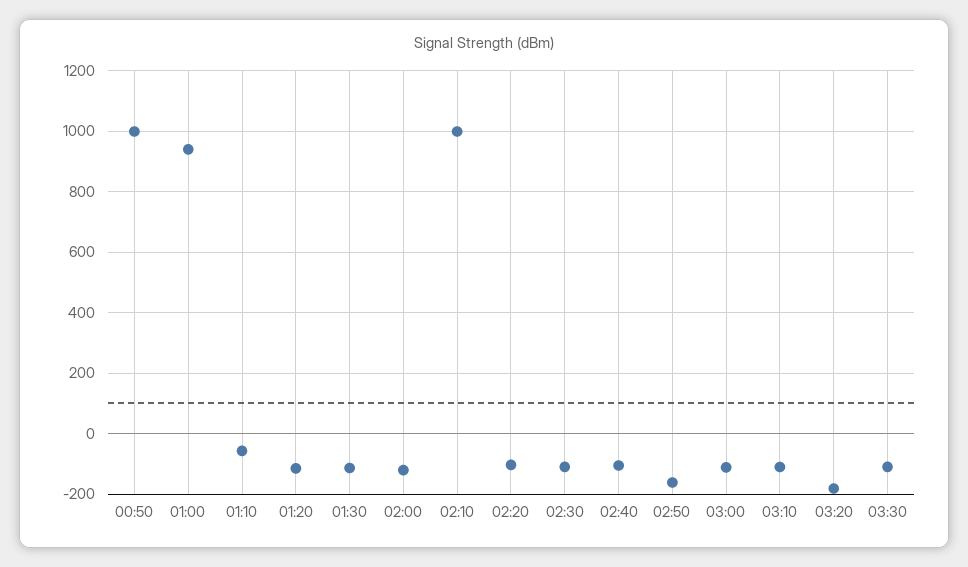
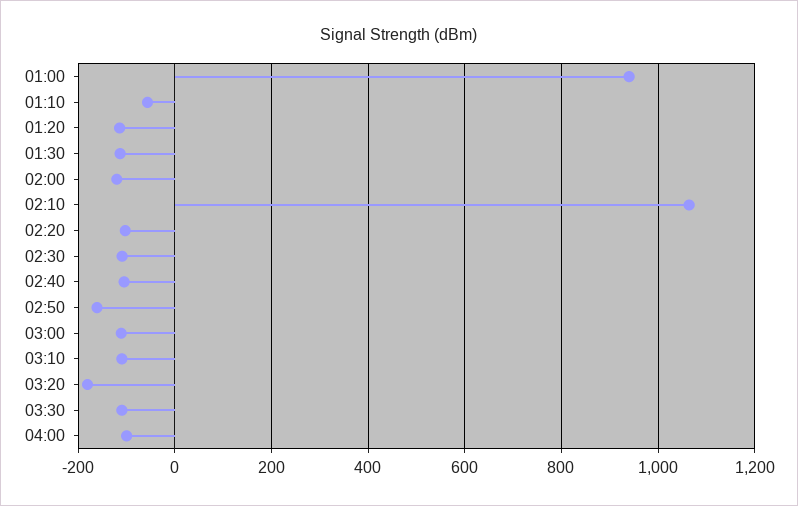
00:50: 1000 -> none
02:10: 1000 -> 1060
04:00: none -> -100

